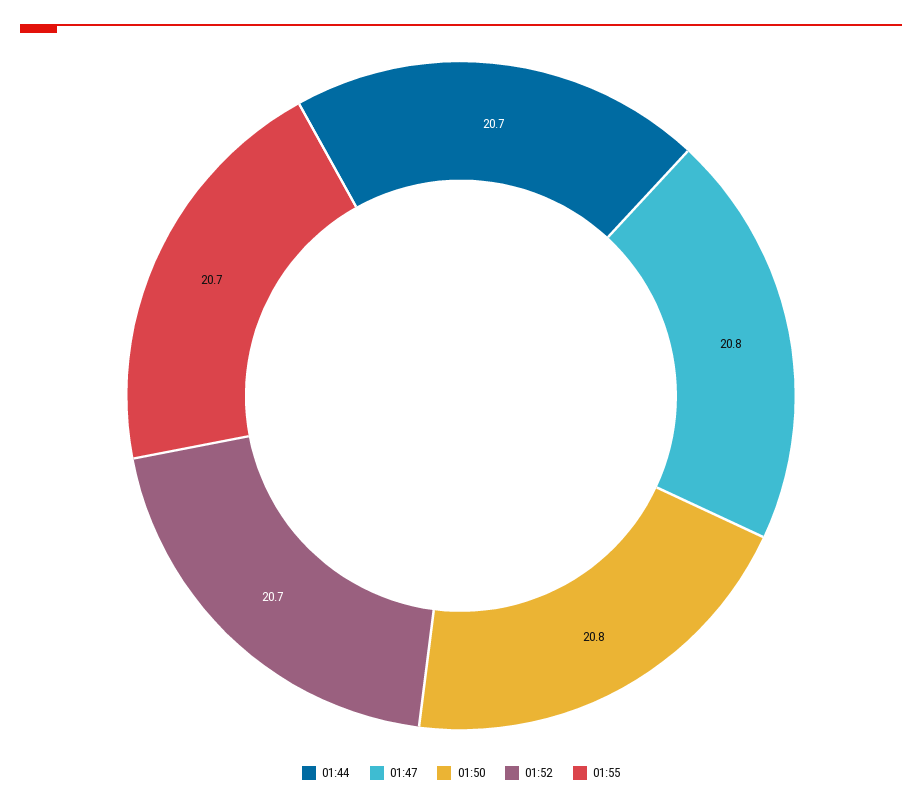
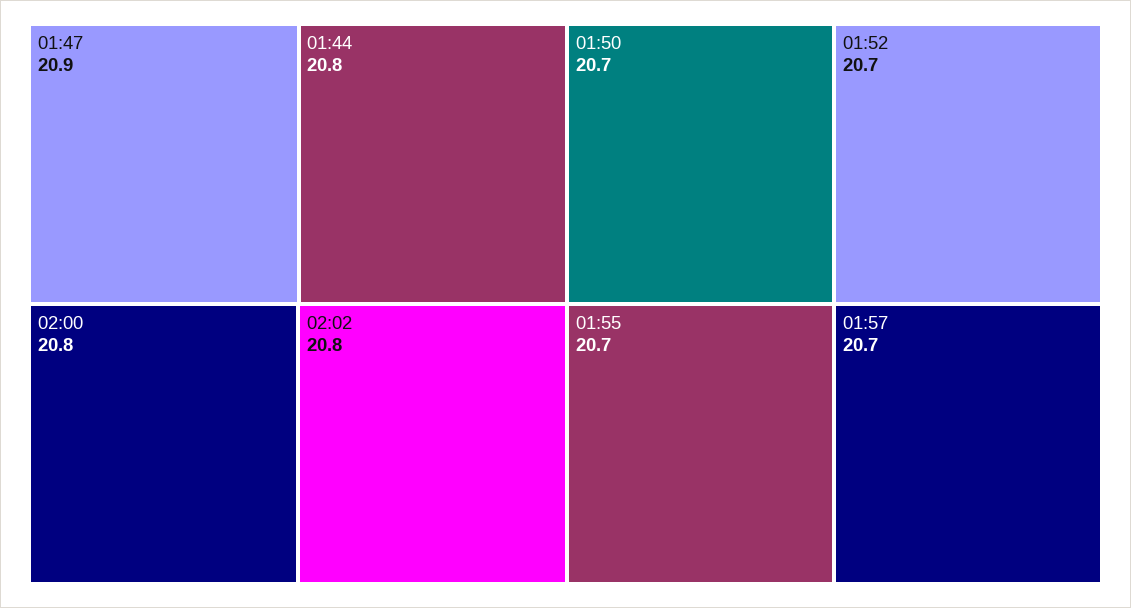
01:44: 20.7 -> 20.8
01:47: 20.8 -> 20.9
01:50: 20.8 -> 20.7
02:00: none -> 20.8
02:02: none -> 20.8
01:57: none -> 20.7

